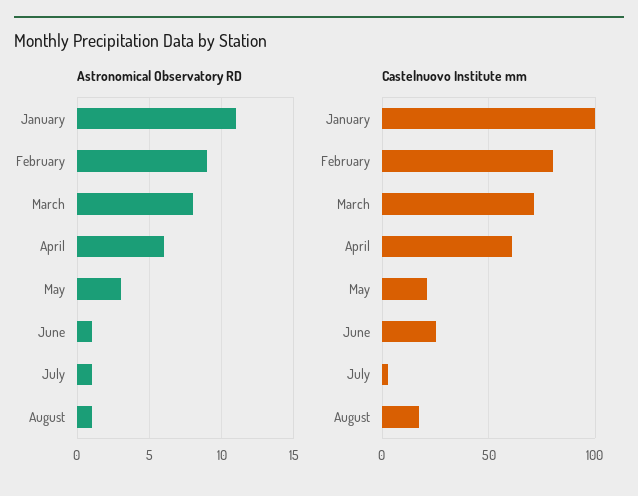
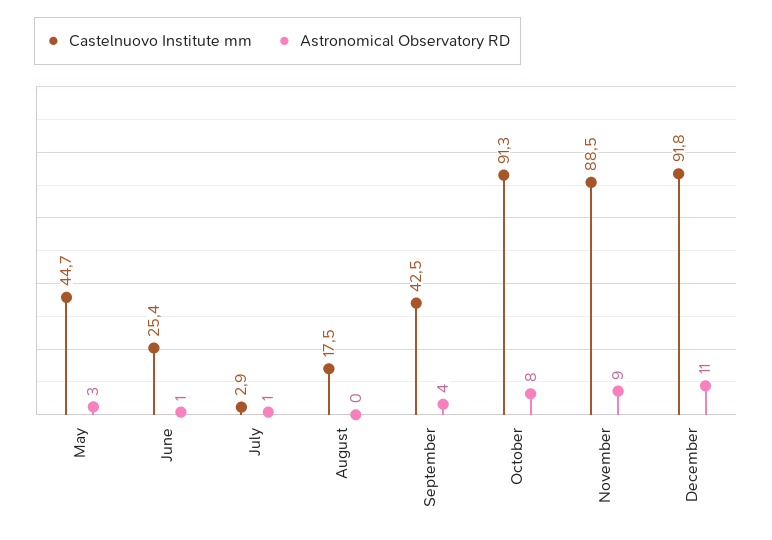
Astronomical Observatory RD, January: 11 -> none
Astronomical Observatory RD, February: 9 -> none
Astronomical Observatory RD, March: 8 -> none
Astronomical Observatory RD, April: 6 -> none
Astronomical Observatory RD, August: 1 -> 0
Castelnuovo Institute mm, January: 100 -> none
Castelnuovo Institute mm, February: 80 -> none
Castelnuovo Institute mm, March: 70 -> none
Castelnuovo Institute mm, April: 60 -> none
Castelnuovo Institute mm, May: 20 -> 44.7
Castelnuovo Institute mm, September: none -> 42.5
Astronomical Observatory RD, September: none -> 4
Castelnuovo Institute mm, October: none -> 91.3
Astronomical Observatory RD, October: none -> 8
Castelnuovo Institute mm, November: none -> 88.5
Astronomical Observatory RD, November: none -> 9
Castelnuovo Institute mm, December: none -> 91.8
Astronomical Observatory RD, December: none -> 11

